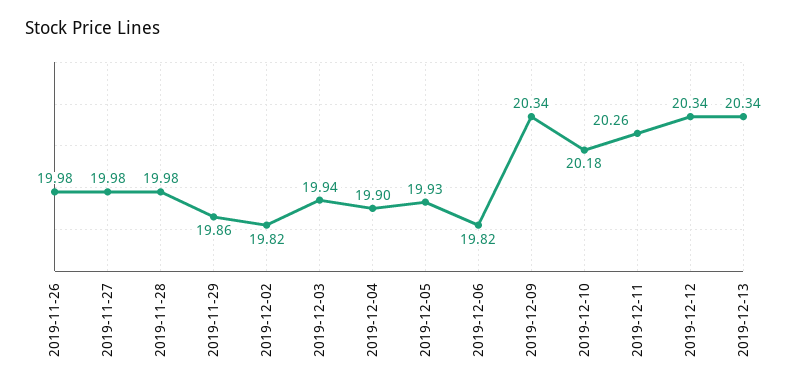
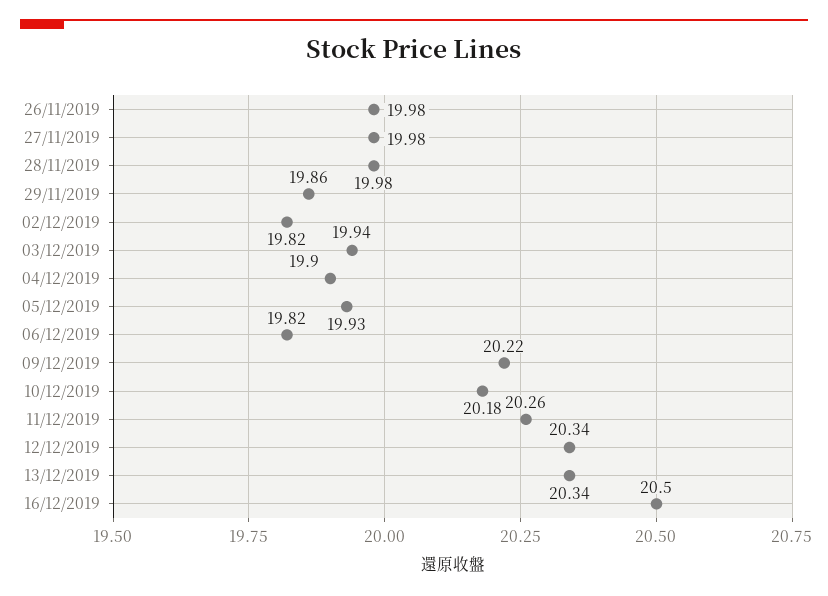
2019-12-09: 20.34 -> 20.22
16/12/2019: none -> 20.5

